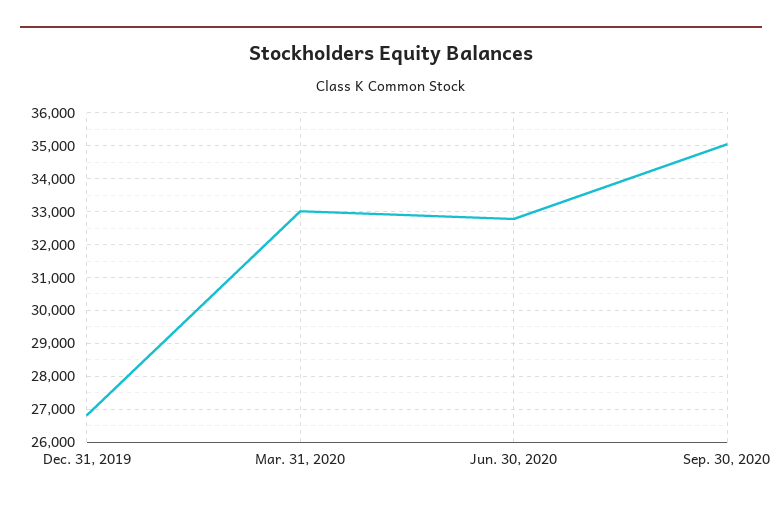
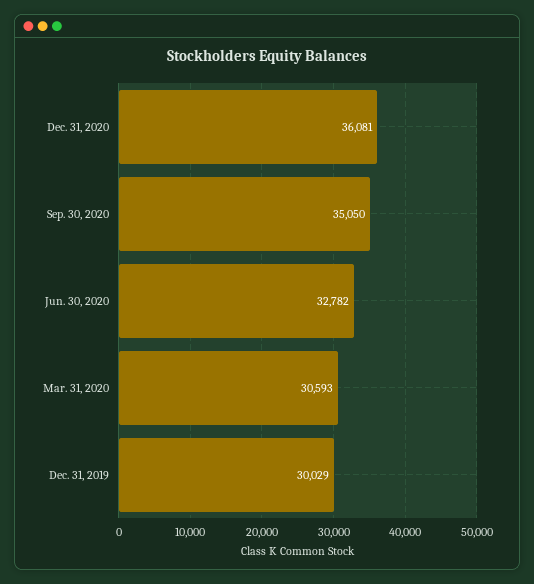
Dec. 31, 2019: 26800 -> 30029
Mar. 31, 2020: 33000 -> 30593
Dec. 31, 2020: none -> 36081

